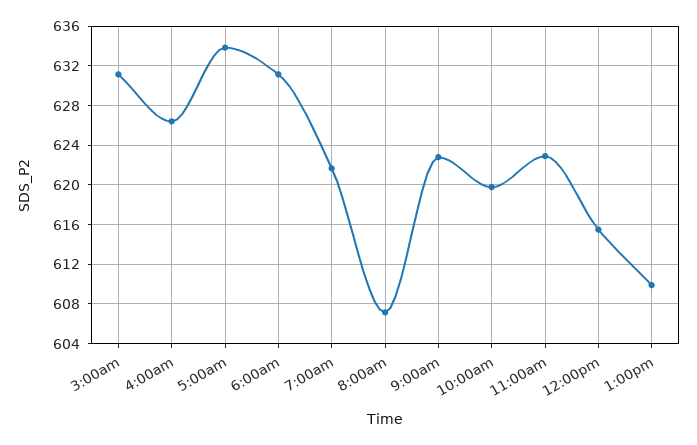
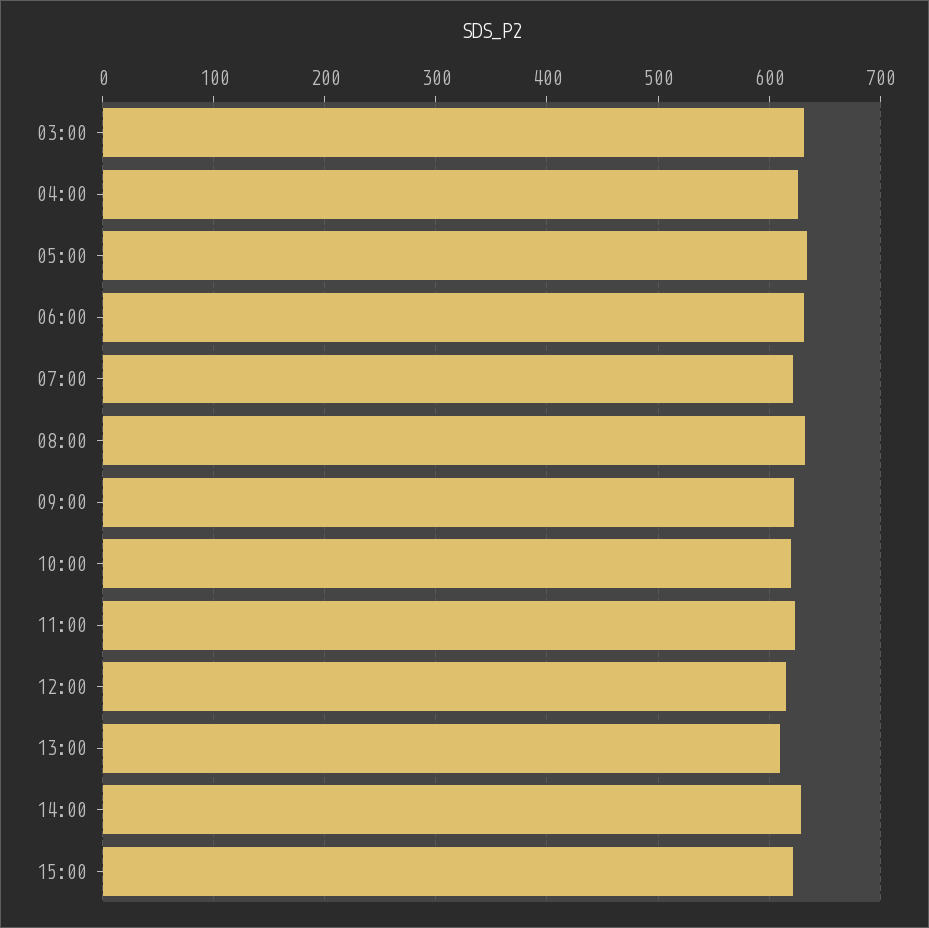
8:00am: 607 -> 630
14:00: none -> 630
15:00: none -> 620

